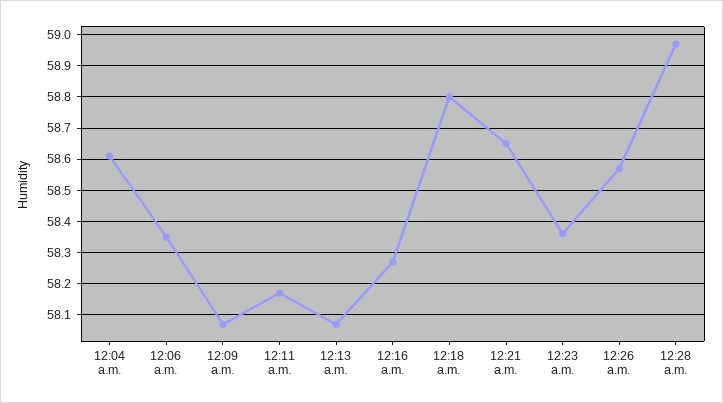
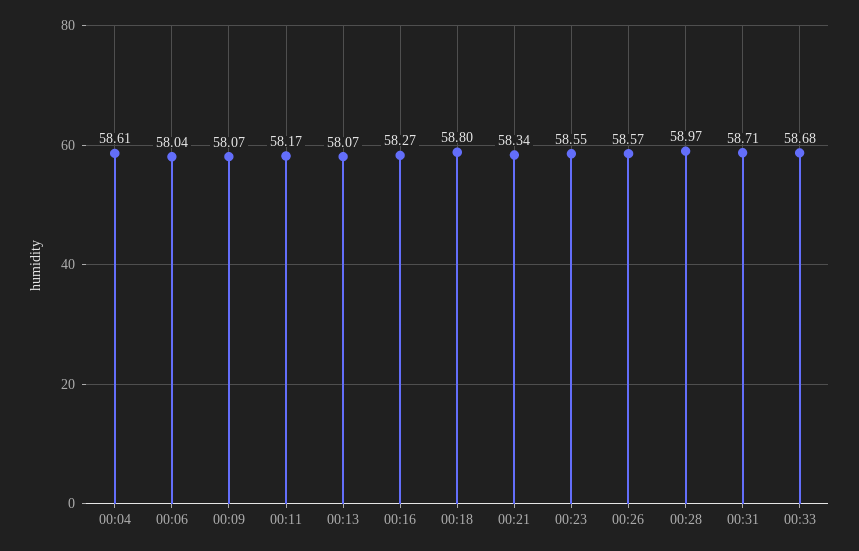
12:06 a.m.: 58.35 -> 58.04
12:21 a.m.: 58.65 -> 58.34
12:23 a.m.: 58.35 -> 58.55
00:31: none -> 58.71
00:33: none -> 58.68

